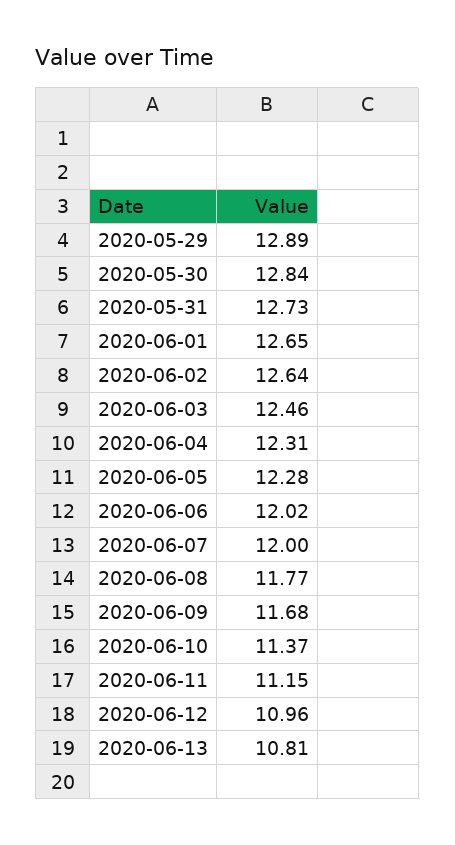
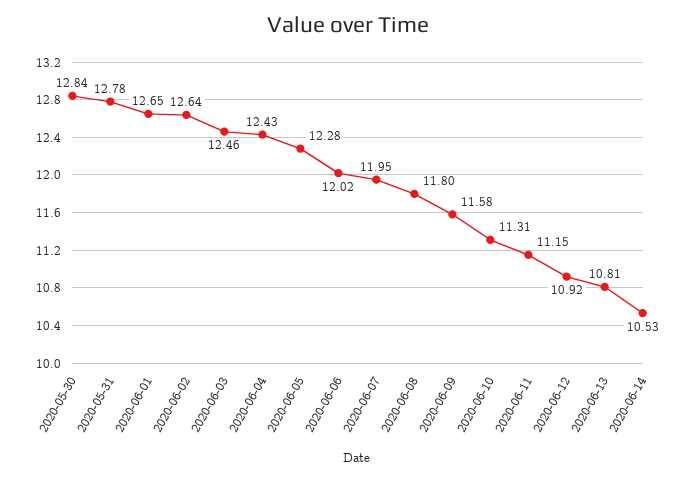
2020-05-29: 12.89 -> none
2020-05-31: 12.73 -> 12.78
2020-06-04: 12.31 -> 12.43
2020-06-07: 12 -> 11.95
2020-06-08: 11.77 -> 11.8
2020-06-09: 11.68 -> 11.58
2020-06-10: 11.37 -> 11.31
2020-06-12: 10.96 -> 10.92
2020-06-14: none -> 10.53

